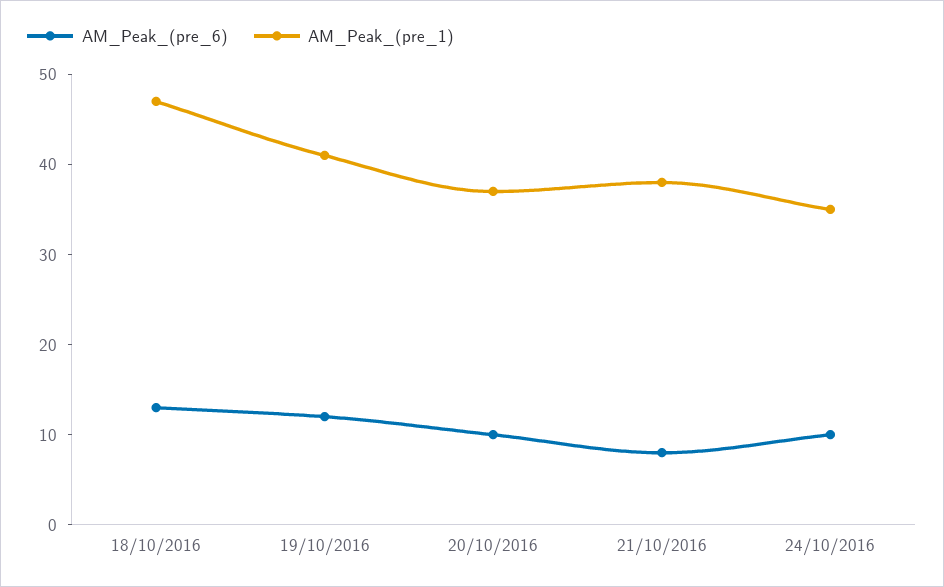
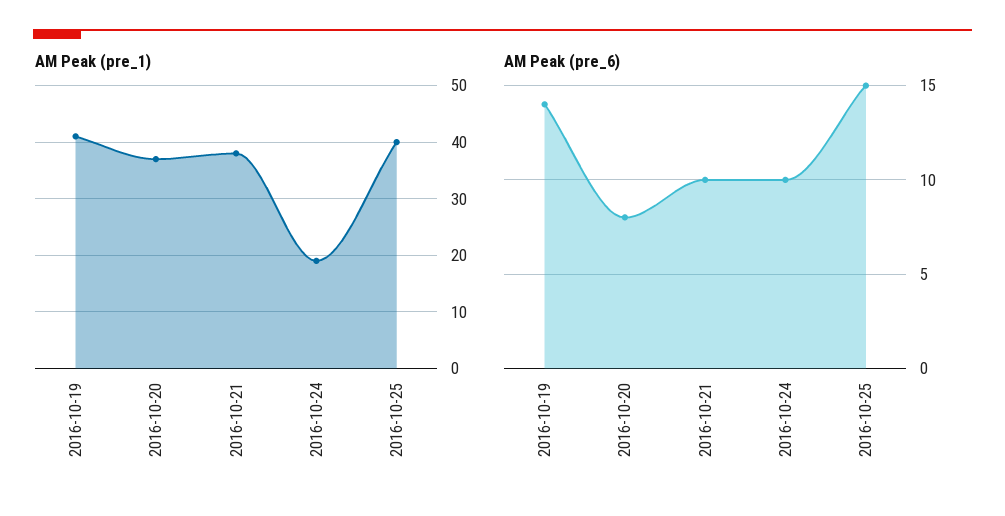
AM_Peak_(pre_6), 18/10/2016: 13 -> none
AM_Peak_(pre_1), 18/10/2016: 47 -> none
AM_Peak_(pre_6), 19/10/2016: 12 -> 14
AM_Peak_(pre_6), 20/10/2016: 10 -> 8
AM_Peak_(pre_6), 21/10/2016: 8 -> 10
AM_Peak_(pre_1), 24/10/2016: 35 -> 20
AM_Peak_(pre_1), 2016-10-25: none -> 40
AM_Peak_(pre_6), 2016-10-25: none -> 15

